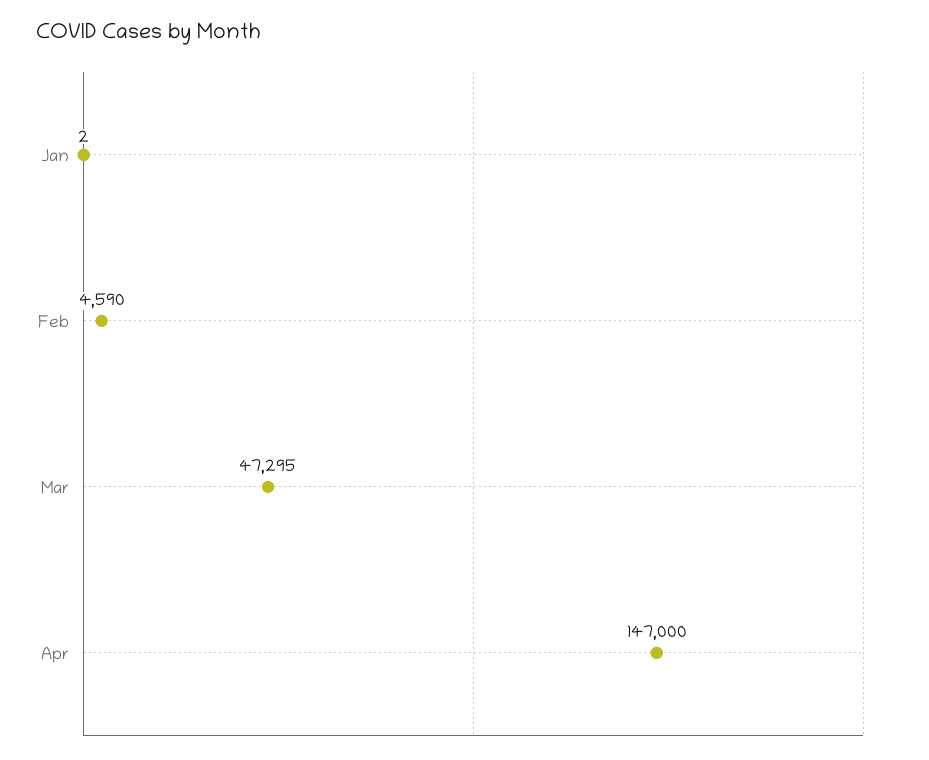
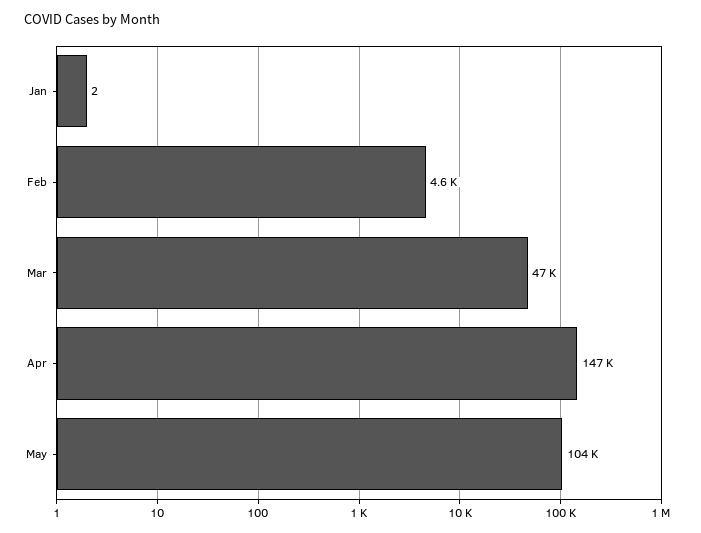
May: none -> 104000

